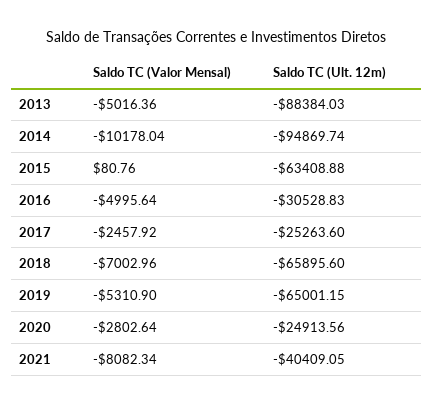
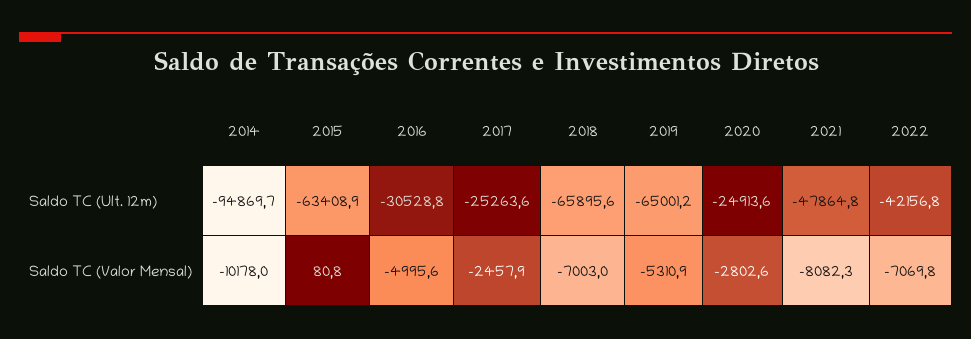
Saldo TC (Valor Mensal), 2013: -5016.36 -> none
Saldo TC (Ult. 12m), 2013: -88384.03 -> none
Saldo TC (Ult. 12m), 2021: -40409.05 -> -47864.8
Saldo TC (Ult. 12m), 2022: none -> -42156.8
Saldo TC (Valor Mensal), 2022: none -> -7069.8

